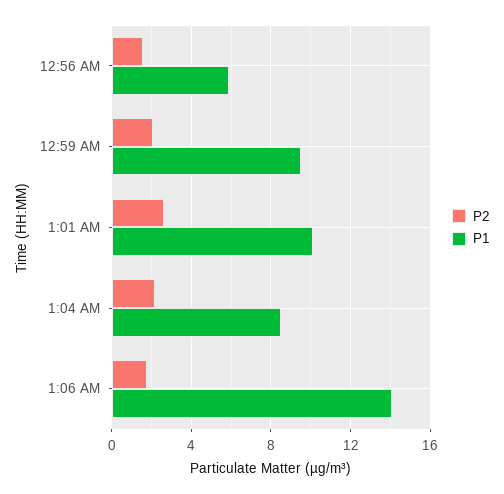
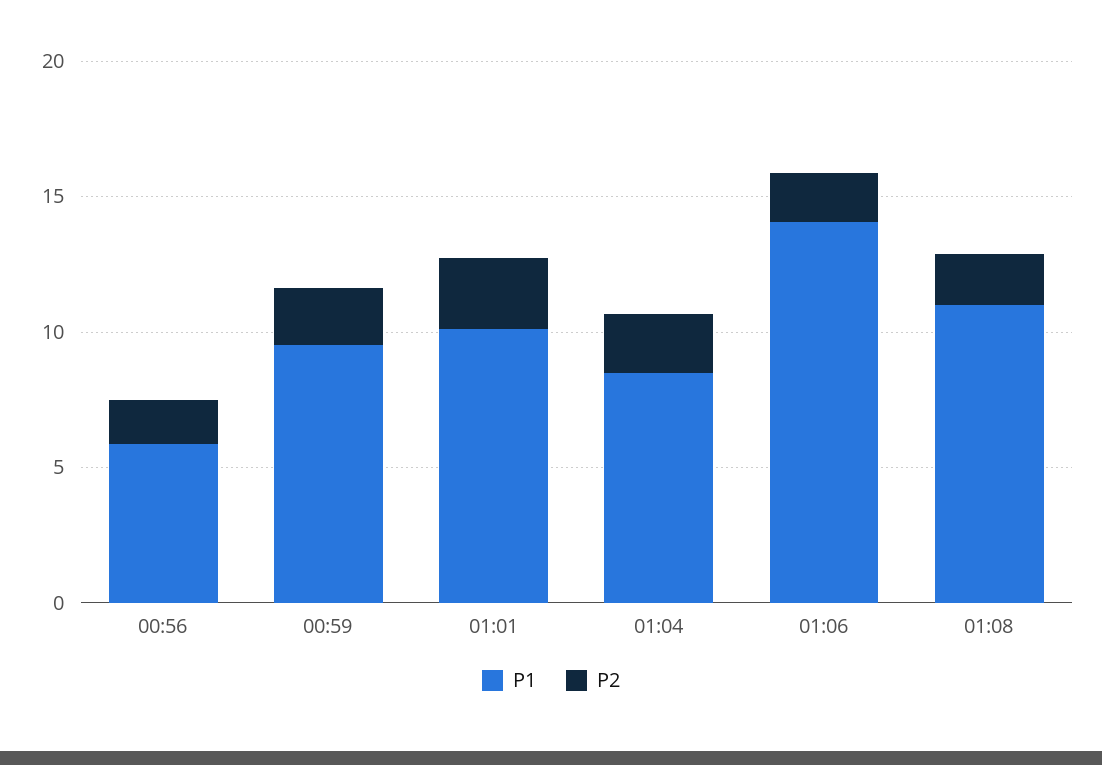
P1, 01:08: none -> 11
P2, 01:08: none -> 2

